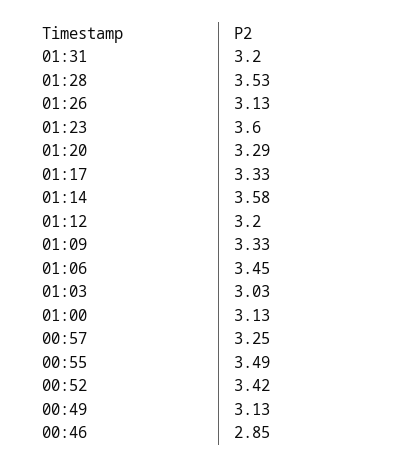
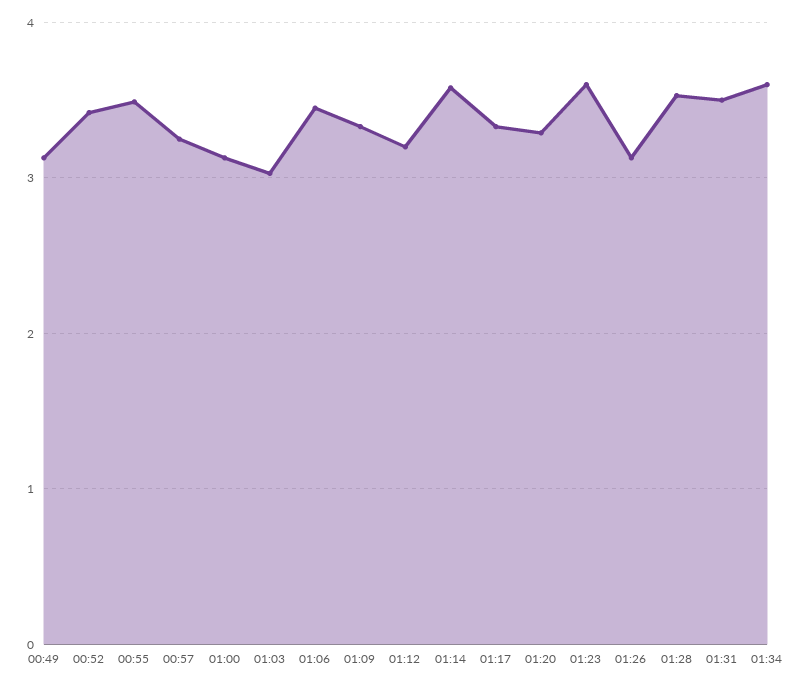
01:31: 3.2 -> 3.5
00:46: 2.85 -> none
01:34: none -> 3.6

